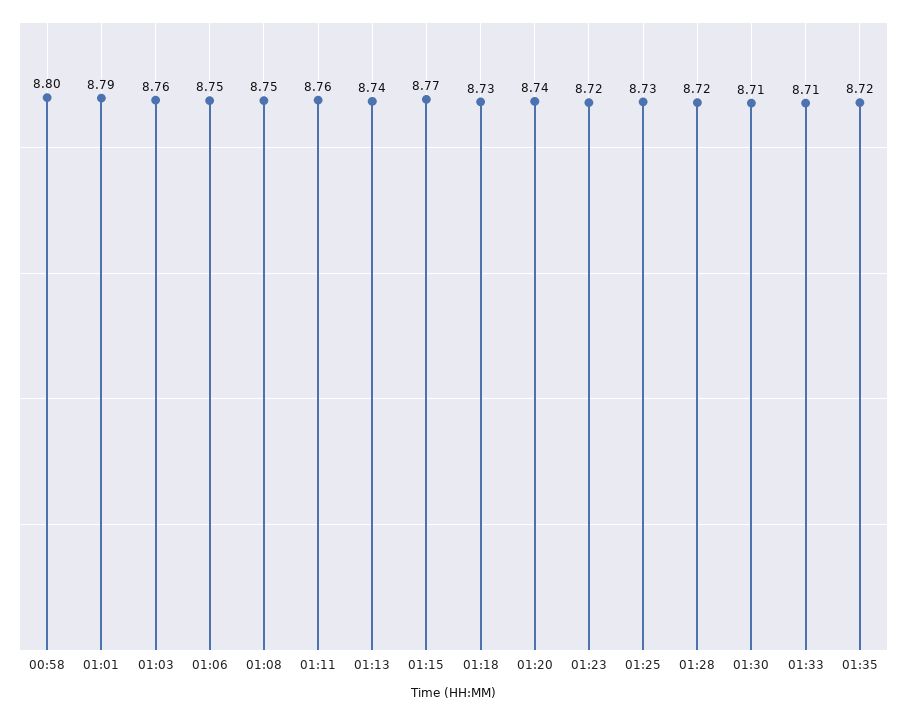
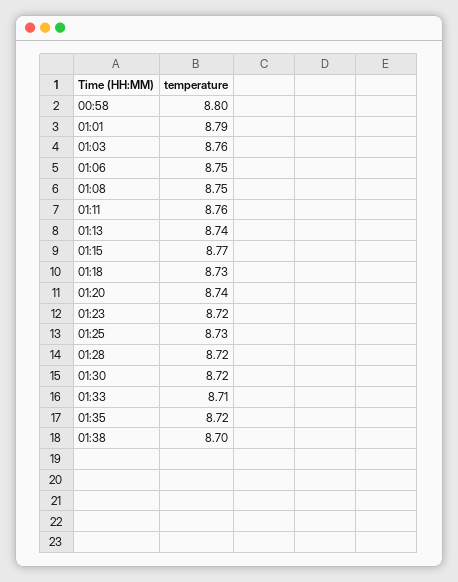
01:30: 8.71 -> 8.72
01:38: none -> 8.7

